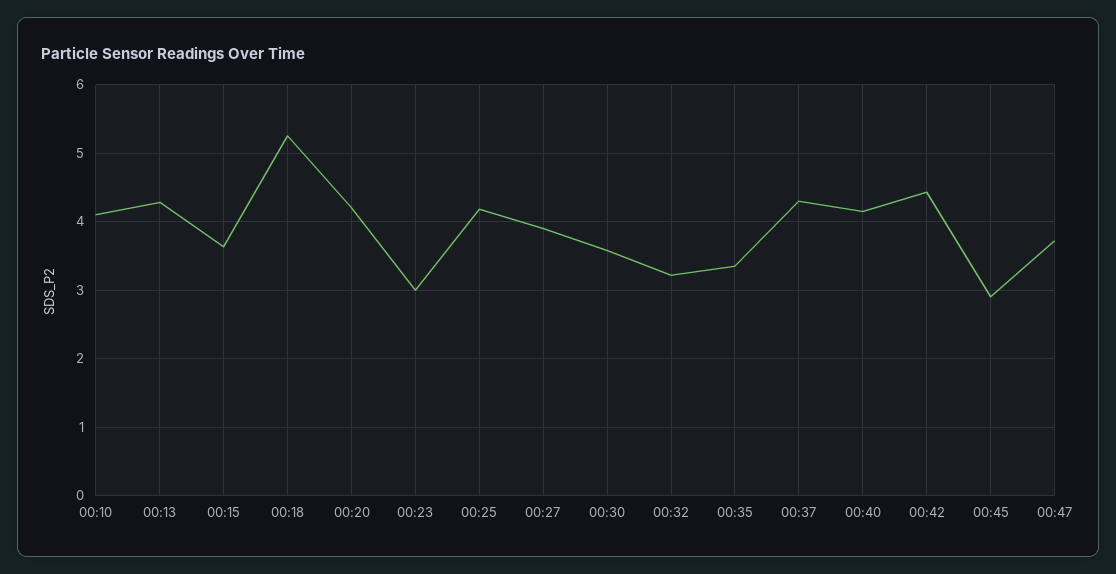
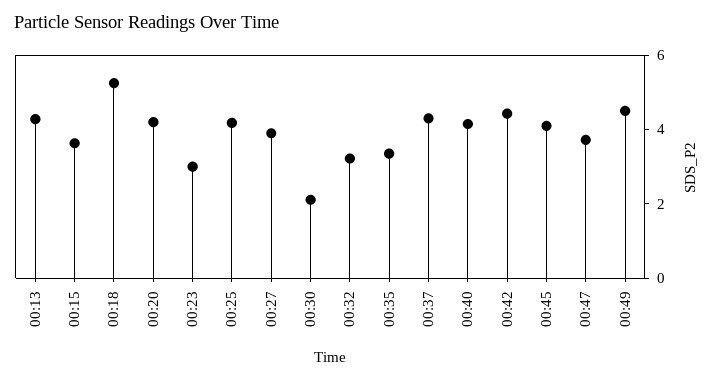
00:10: 4.1 -> none
00:30: 3.6 -> 2
00:45: 2.9 -> 4
00:49: none -> 4.5

